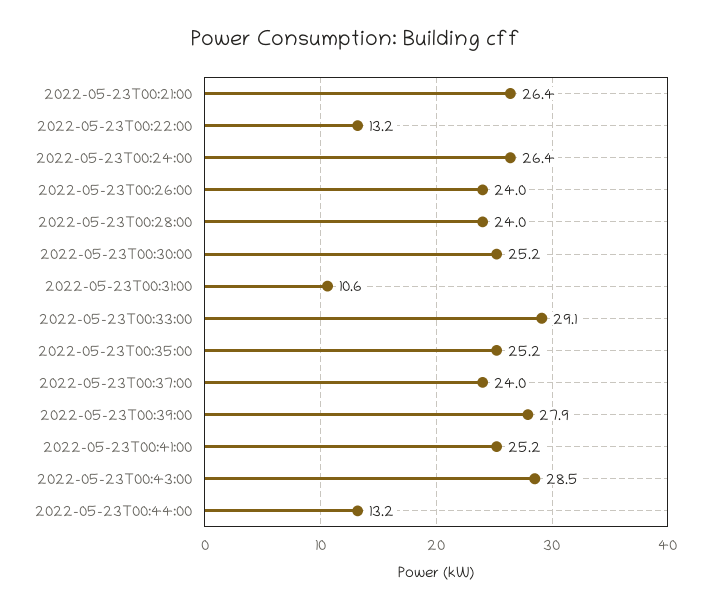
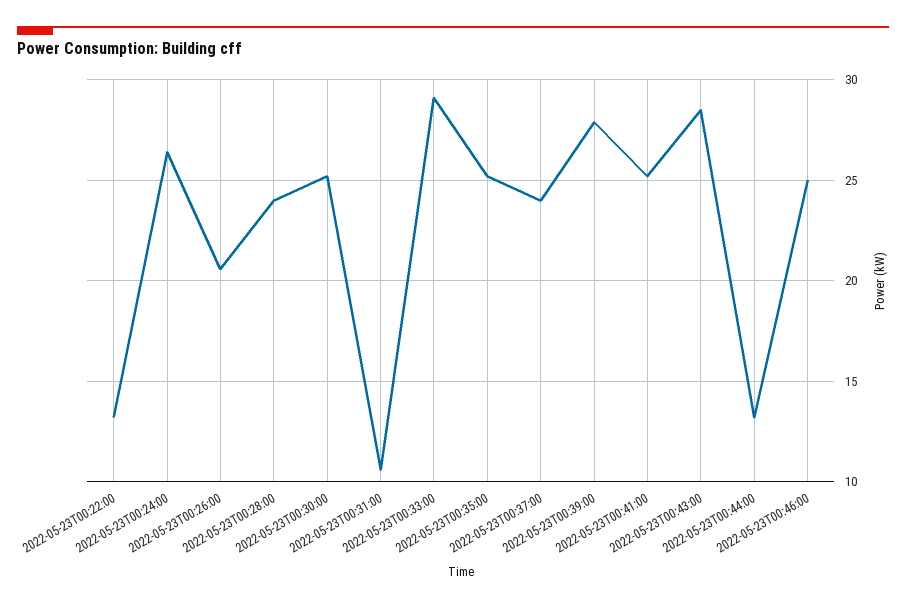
2022-05-23T00:21:00: 26.4 -> none
2022-05-23T00:26:00: 24 -> 20.5
2022-05-23T00:46:00: none -> 25

